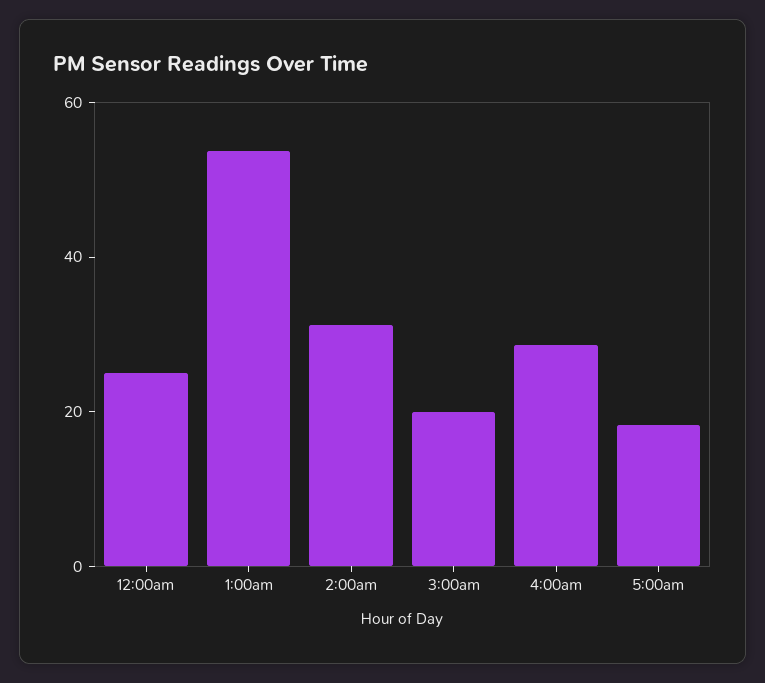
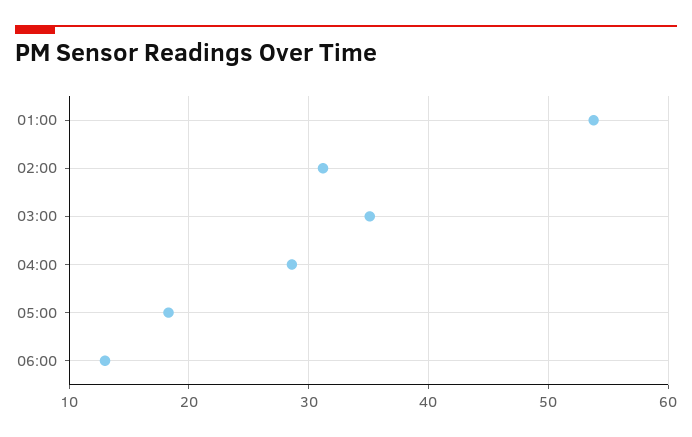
12:00am: 25 -> none
3:00am: 20 -> 35
06:00: none -> 13

